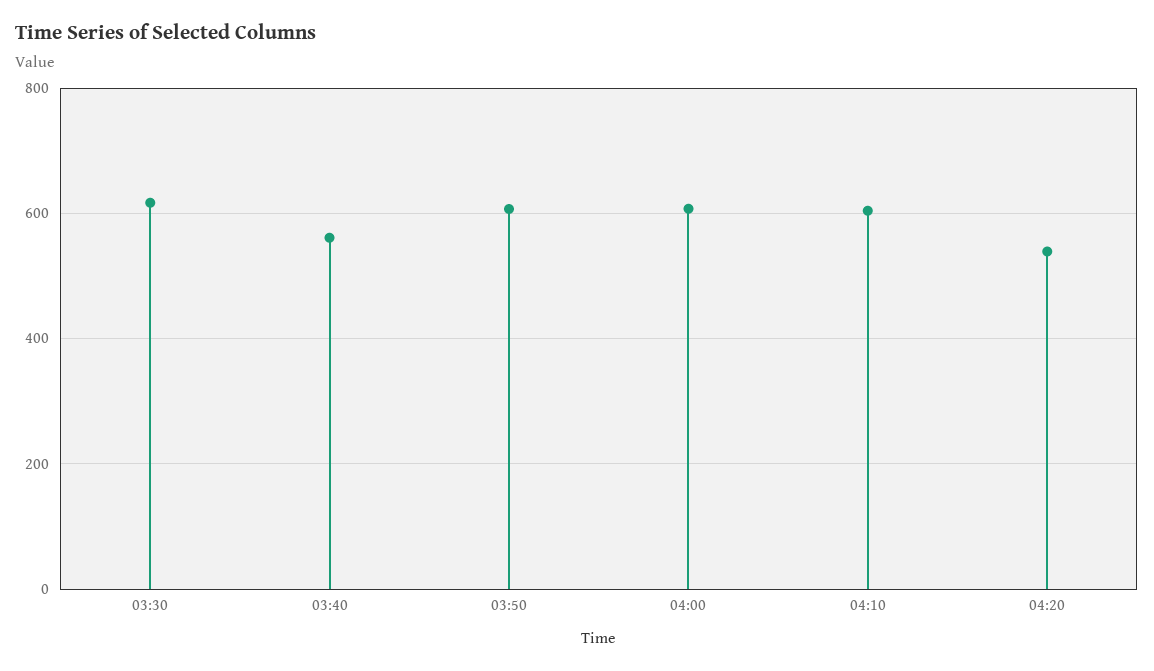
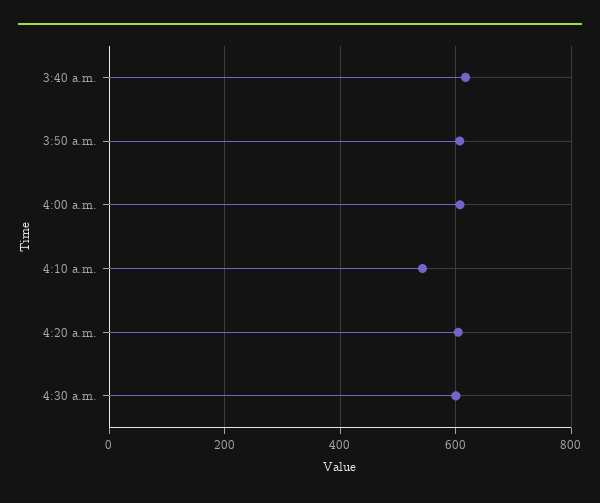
03:30: 620 -> none
03:40: 560 -> 620
04:10: 600 -> 540
04:20: 540 -> 600
4:30 a.m.: none -> 600

